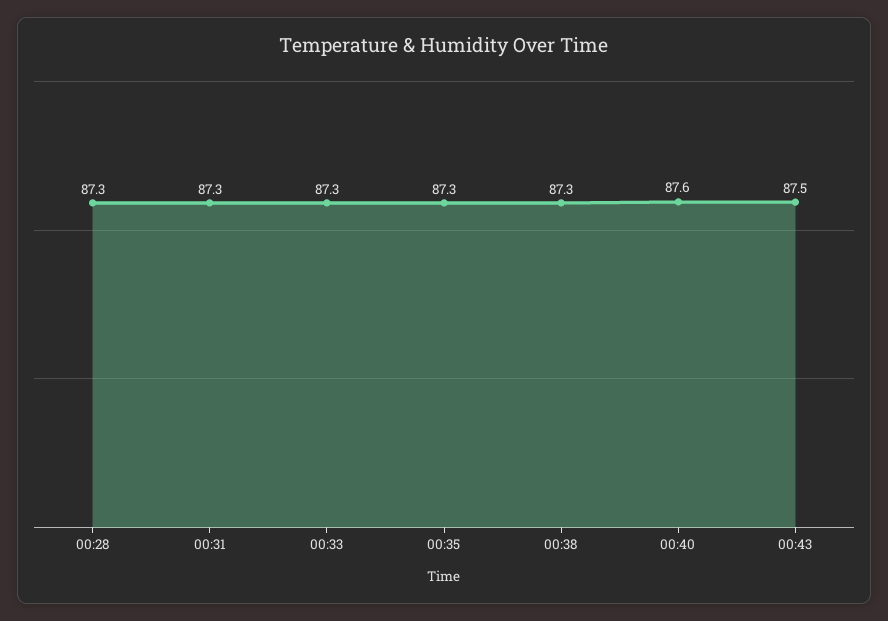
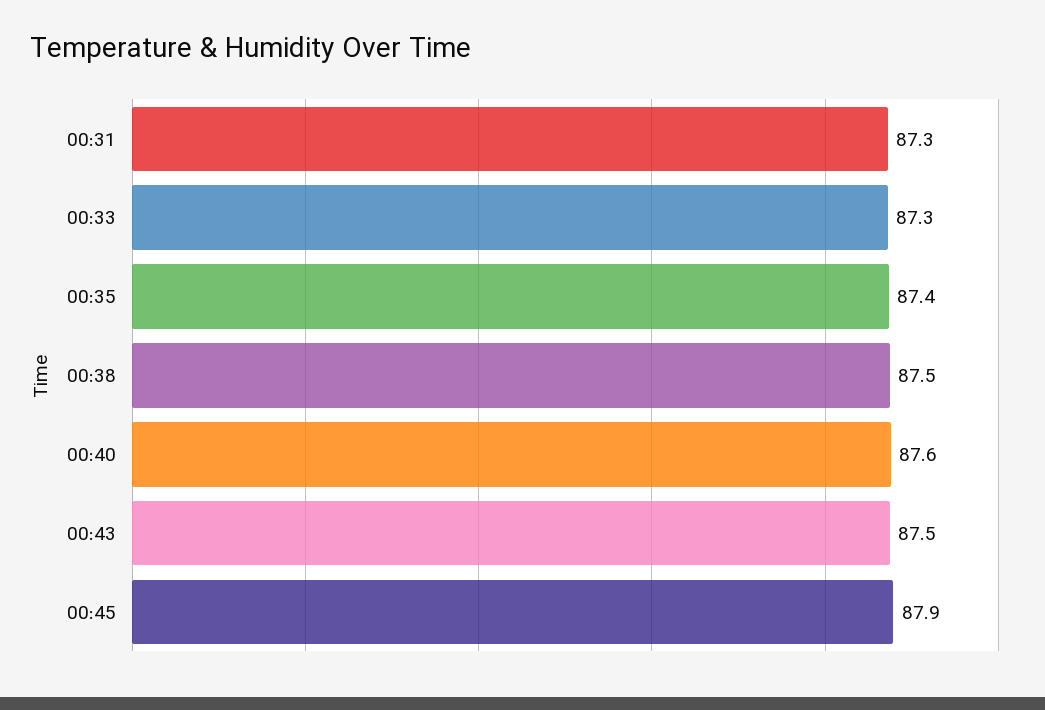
00:28: 87.3 -> none
00:35: 87.3 -> 87.4
00:38: 87.3 -> 87.5
00:45: none -> 87.9

